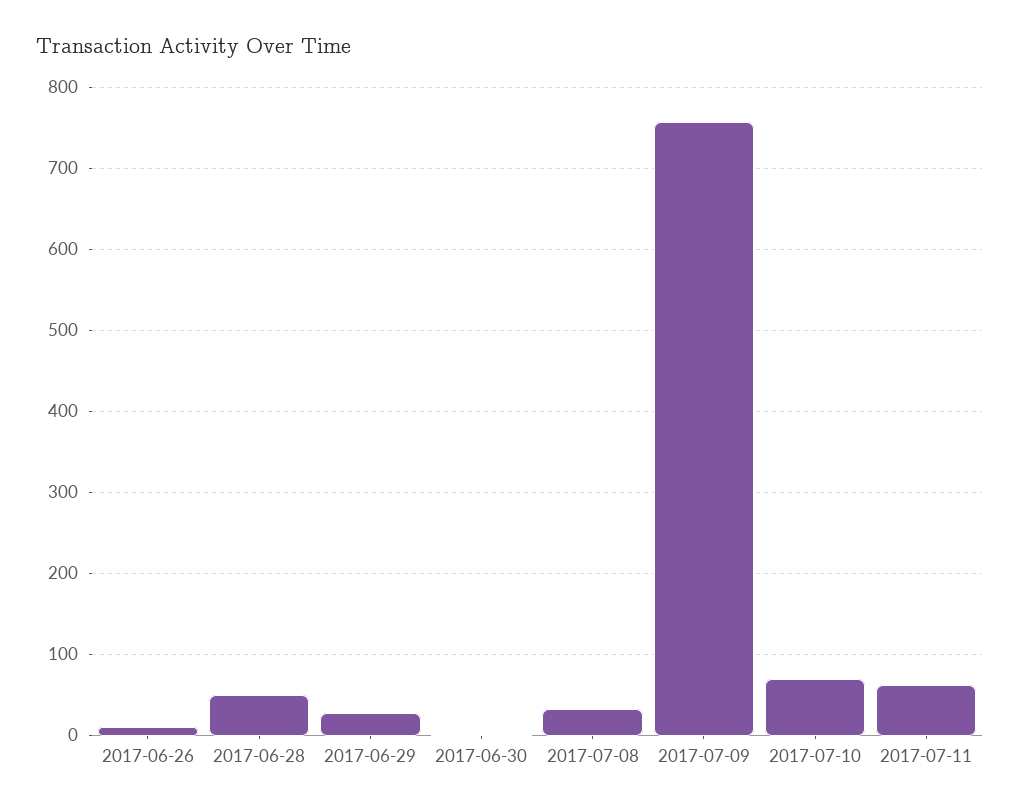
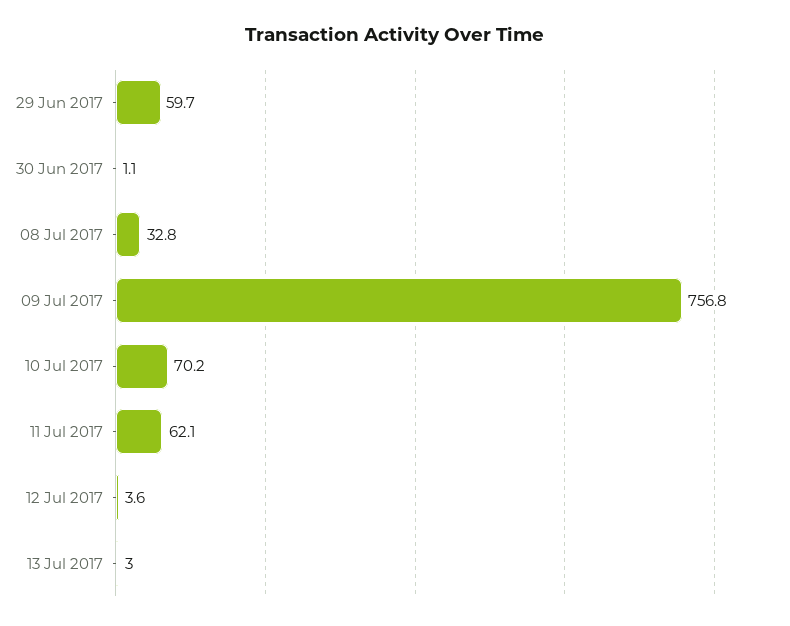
2017-06-26: 10 -> none
2017-06-28: 50 -> none
2017-06-29: 30 -> 59.7
12 Jul 2017: none -> 3.6
13 Jul 2017: none -> 3

